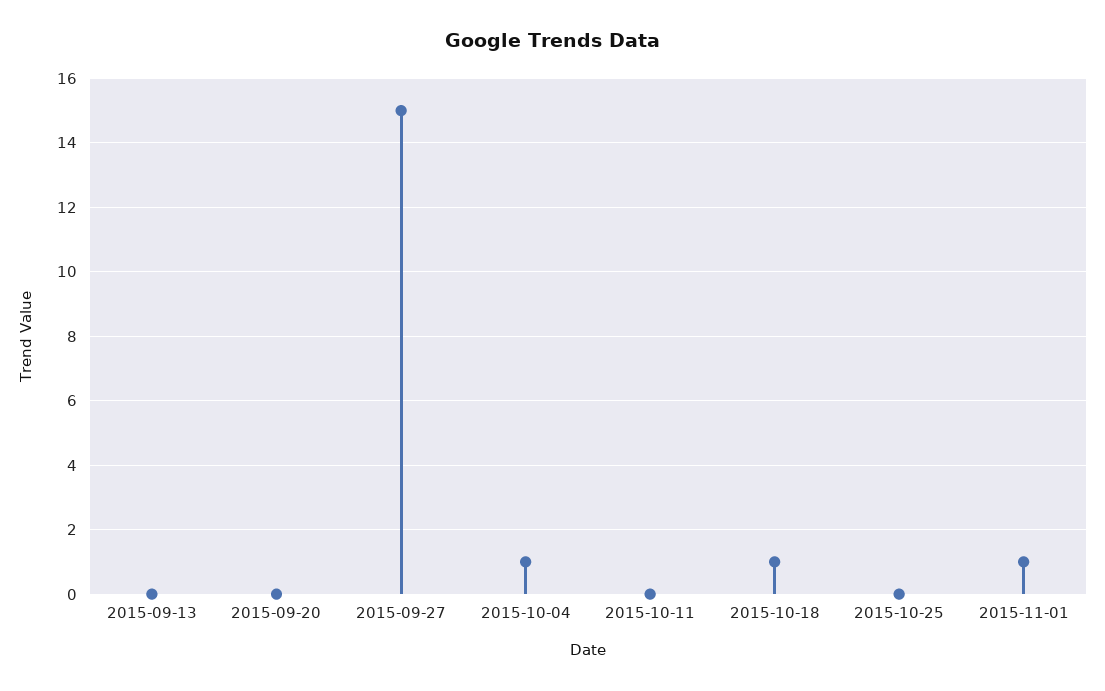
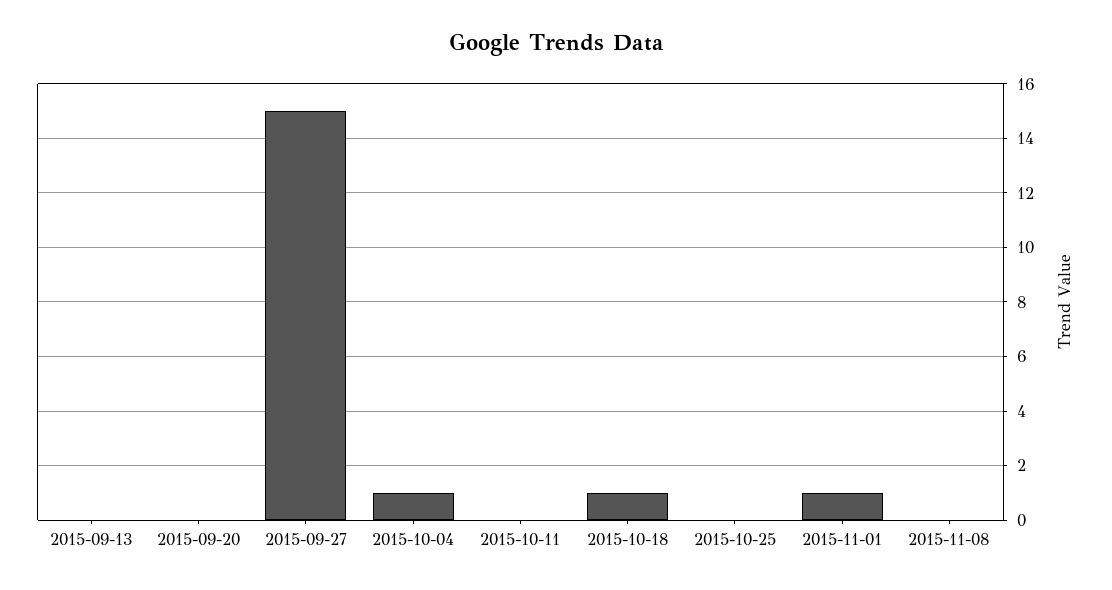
2015-11-08: none -> 0

